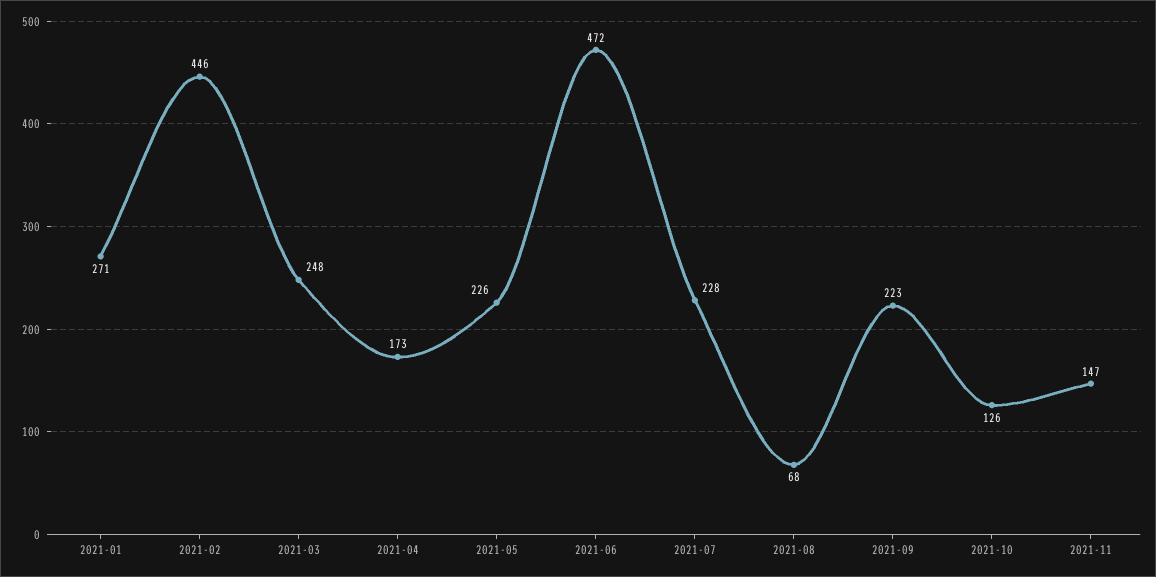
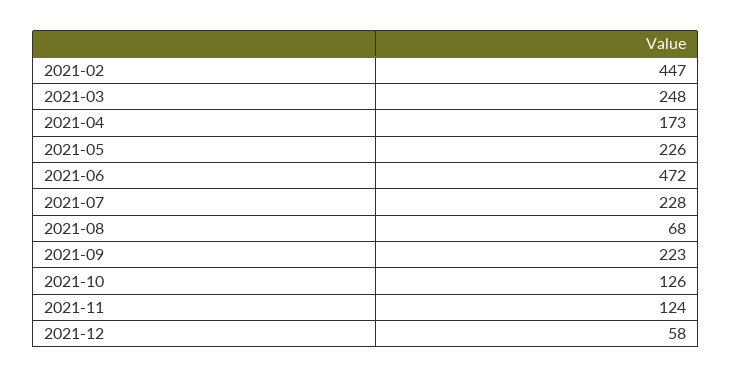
2021-01: 271 -> none
2021-02: 446 -> 447
2021-11: 147 -> 124
2021-12: none -> 58

